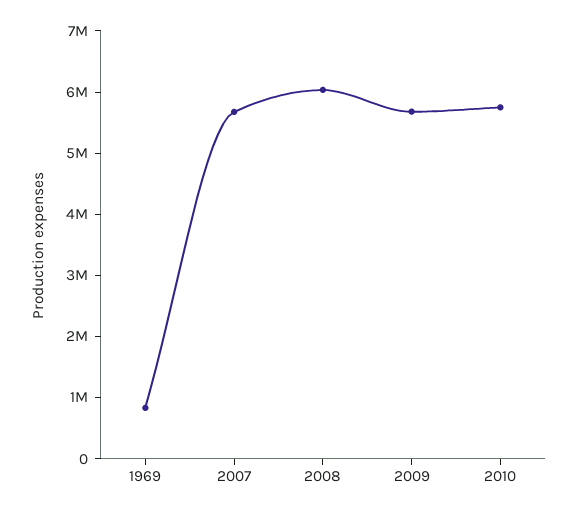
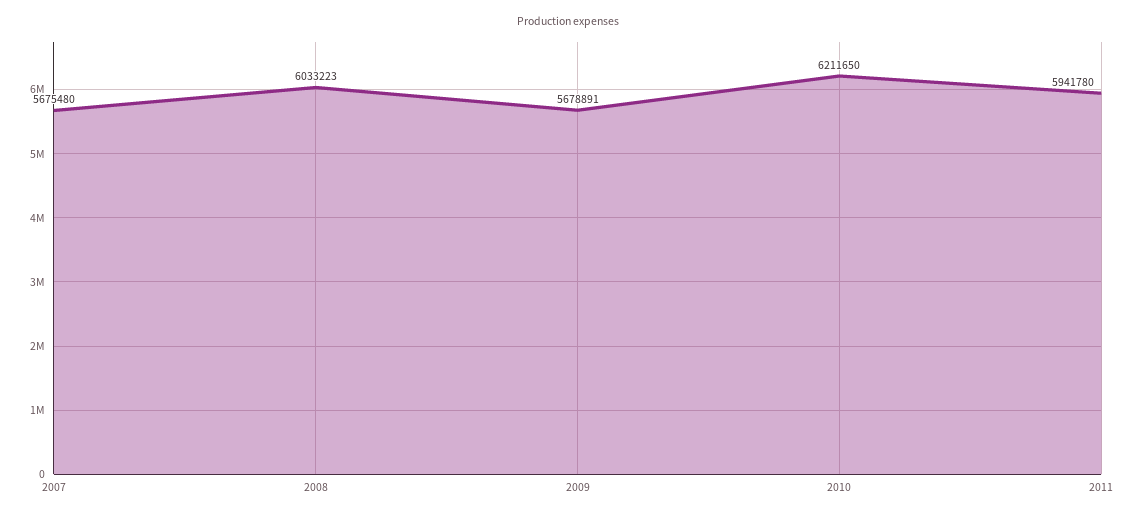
1969: 800000 -> none
2010: 5800000 -> 6211650
2011: none -> 5941780

